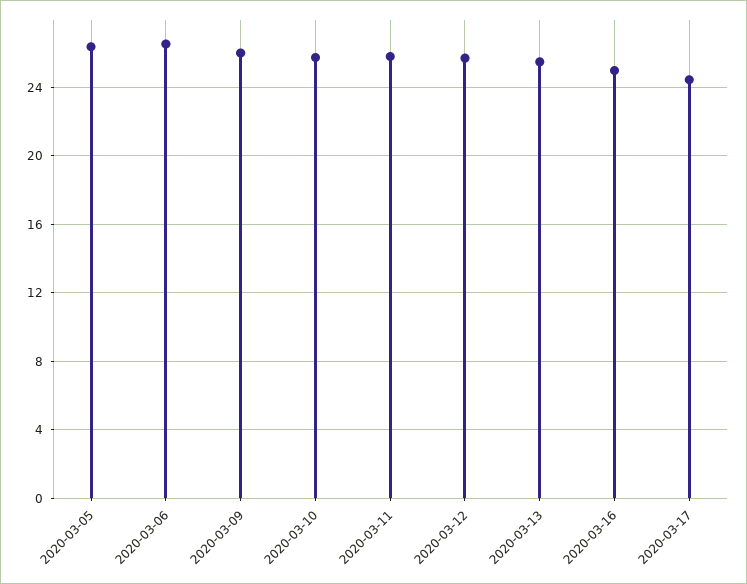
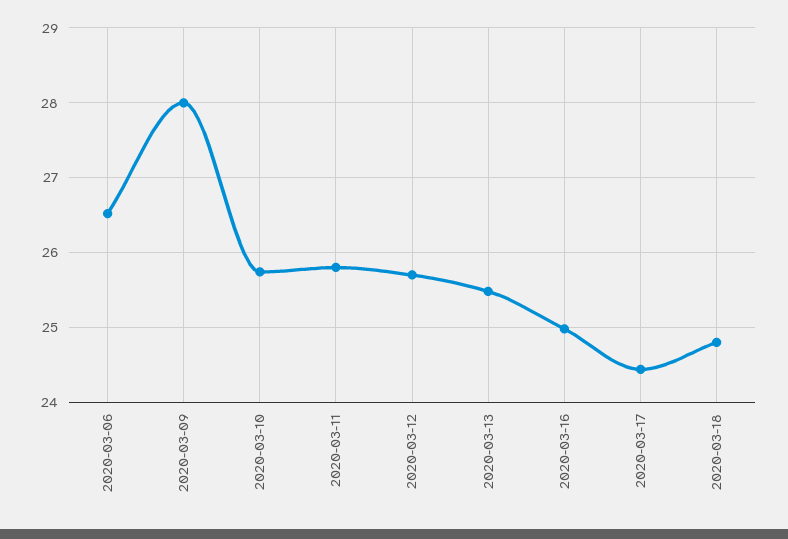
2020-03-05: 26.5 -> none
2020-03-09: 26 -> 28
2020-03-18: none -> 24.8

